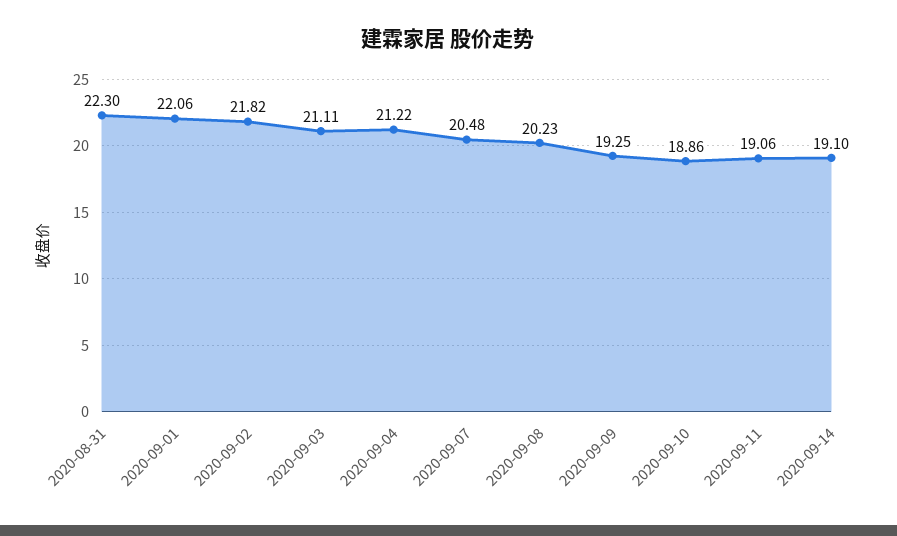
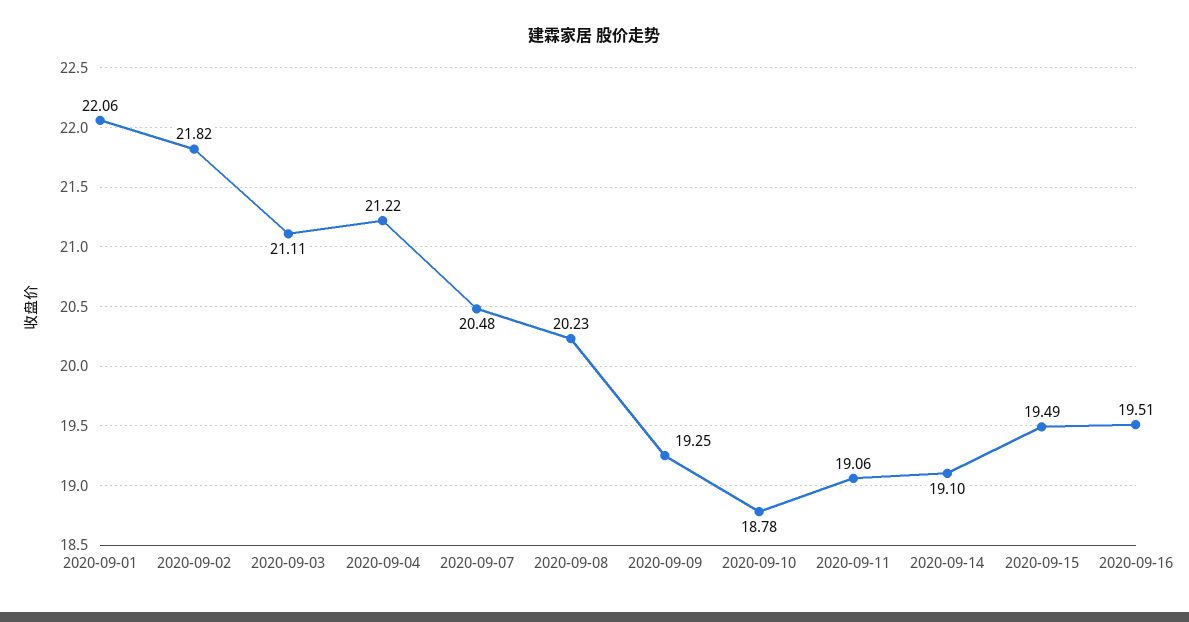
2020-08-31: 22.3 -> none
2020-09-10: 18.86 -> 18.78
2020-09-15: none -> 19.49
2020-09-16: none -> 19.51

